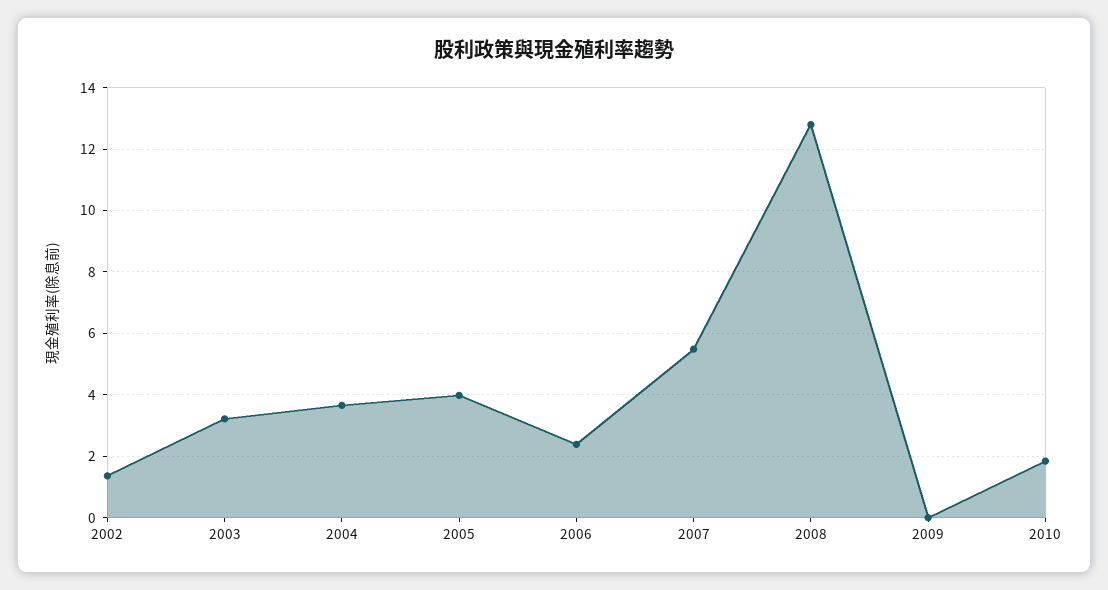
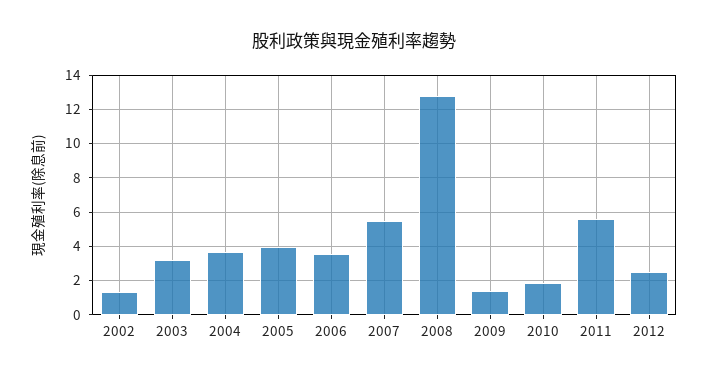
2006: 2.4 -> 3.5
2009: 0 -> 1.5
2011: none -> 5.5
2012: none -> 2.5

